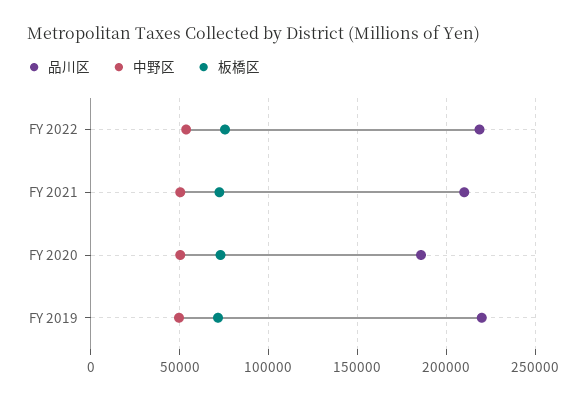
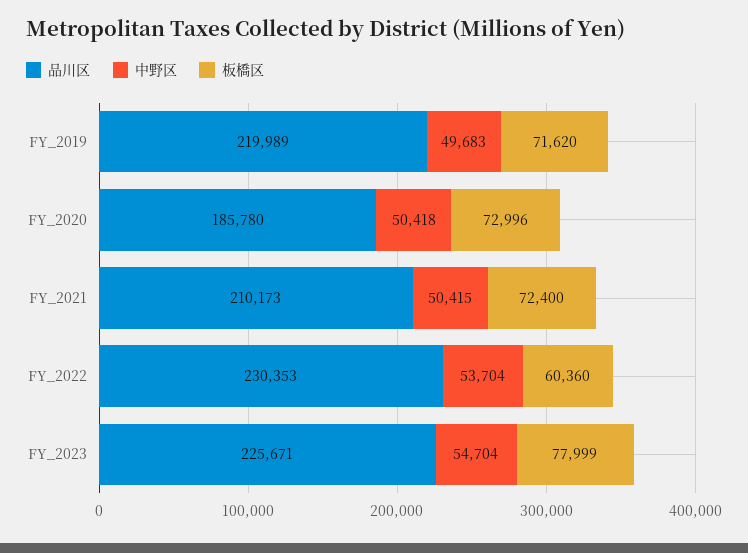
品川区, FY 2022: 220000 -> 230353
板橋区, FY 2022: 75000 -> 60360
品川区, FY_2023: none -> 225671
中野区, FY_2023: none -> 54704
板橋区, FY_2023: none -> 77999

